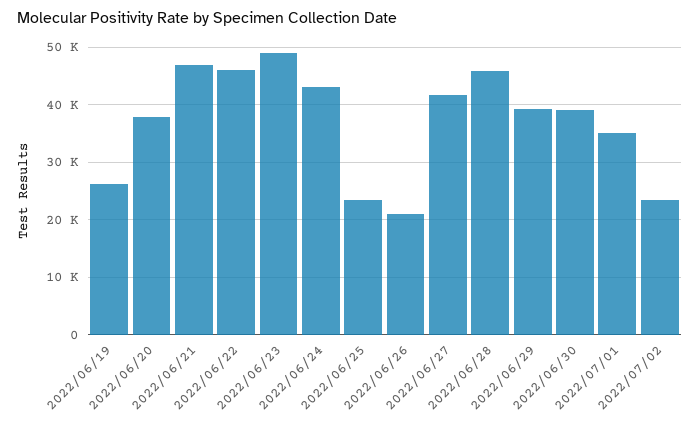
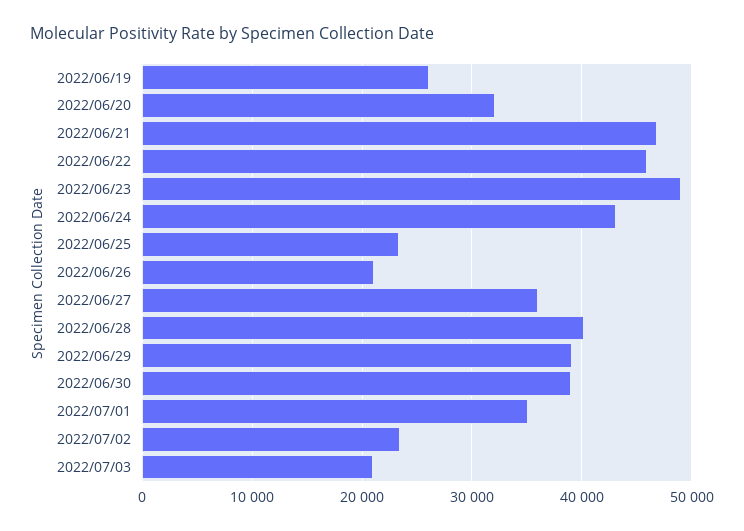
2022/06/20: 38000 -> 32000
2022/06/27: 42000 -> 36000
2022/06/28: 46000 -> 40000
2022/07/03: none -> 21000

